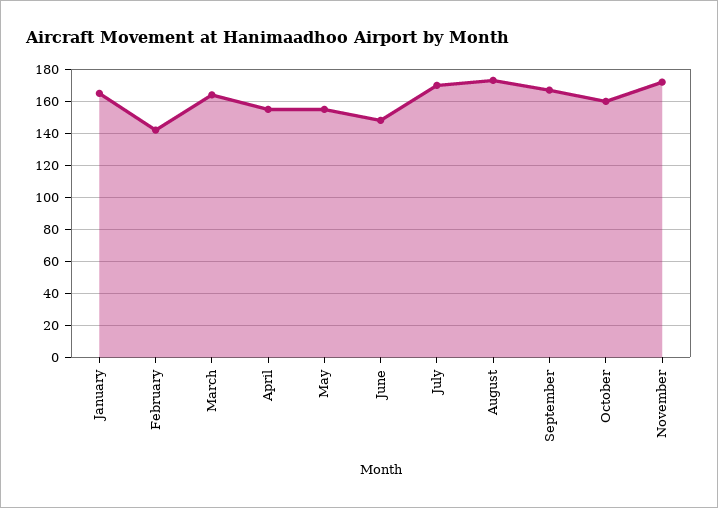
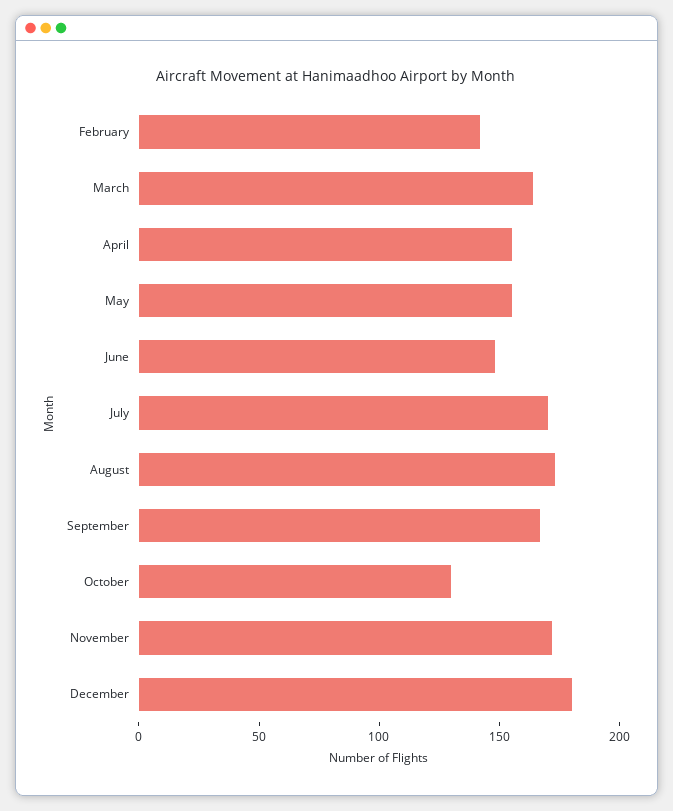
January: 165 -> none
October: 160 -> 130
December: none -> 180

